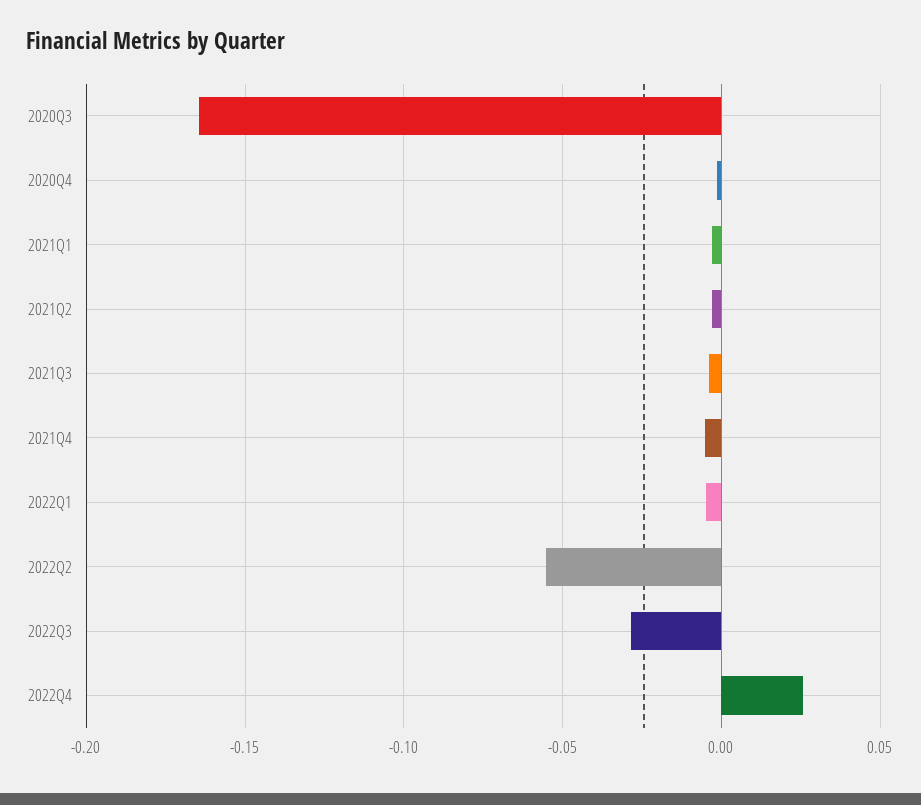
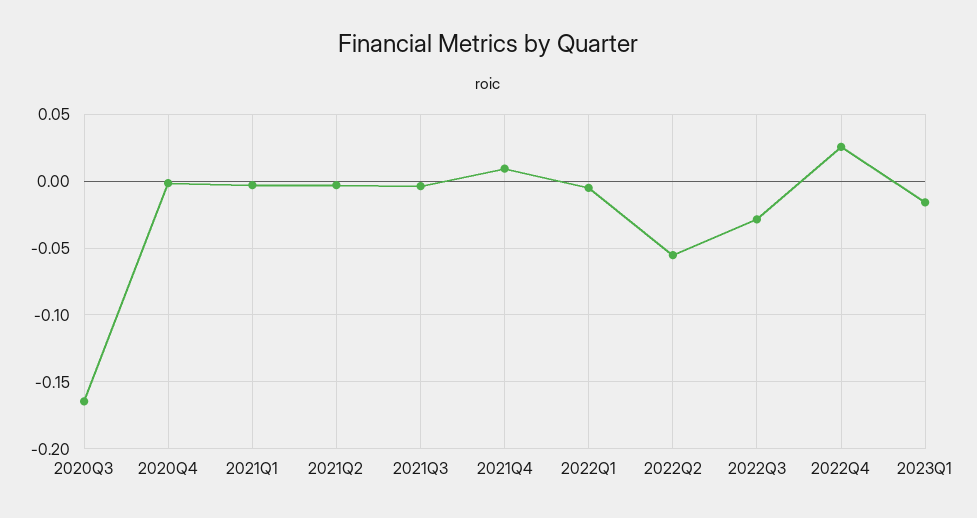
2021Q4: -0.005 -> 0.01
2023Q1: none -> -0.015

